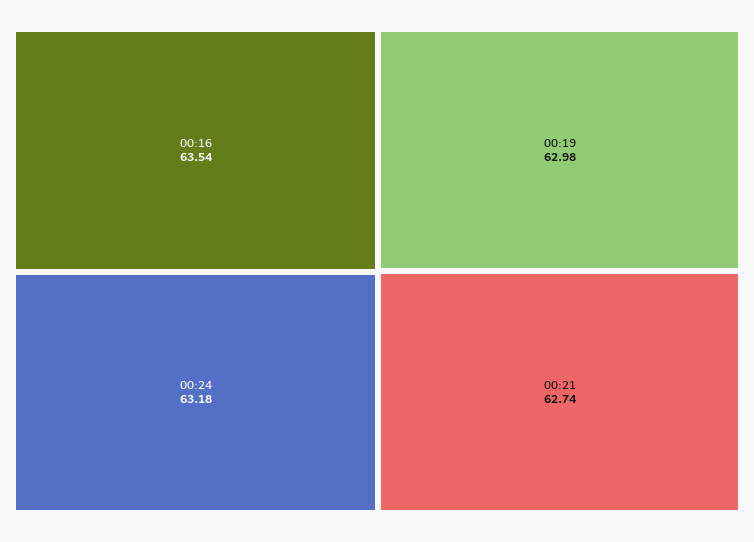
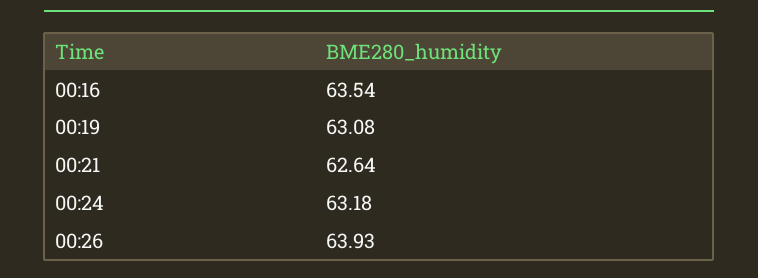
00:19: 62.98 -> 63.08
00:21: 62.74 -> 62.64
00:26: none -> 63.93

